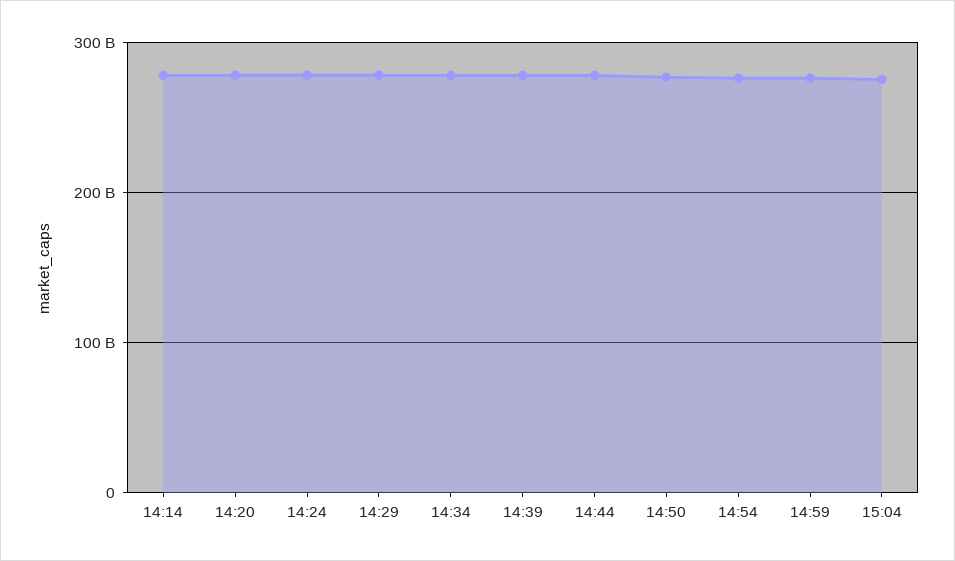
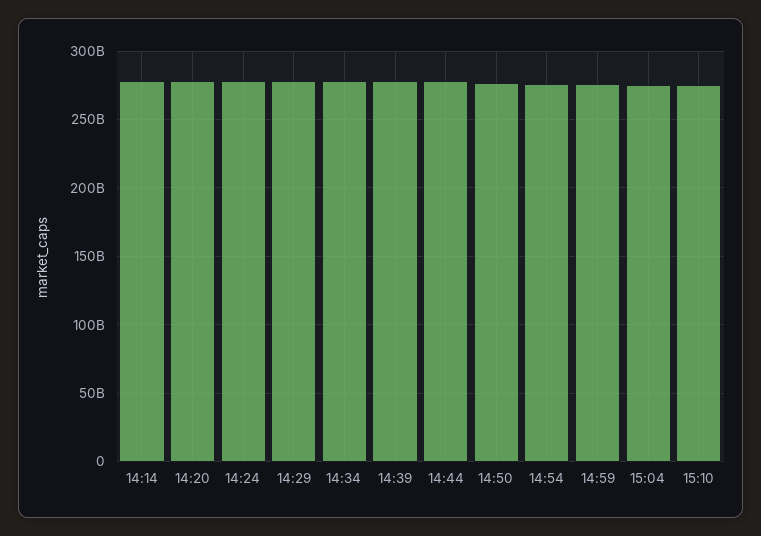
15:10: none -> 275000000000

